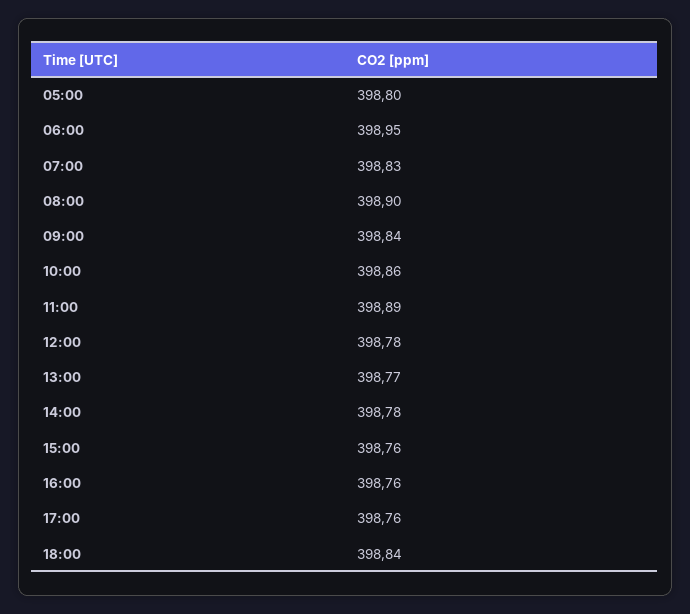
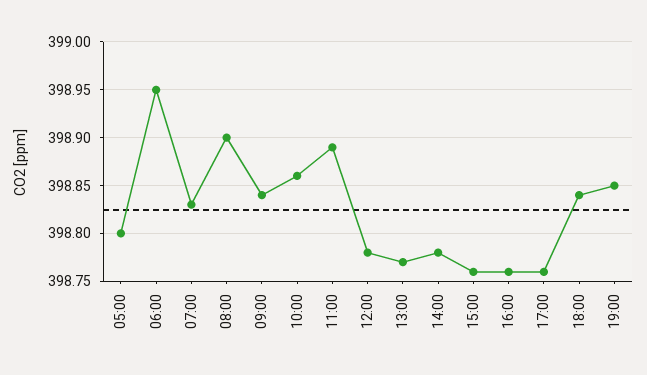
19:00: none -> 398.85

